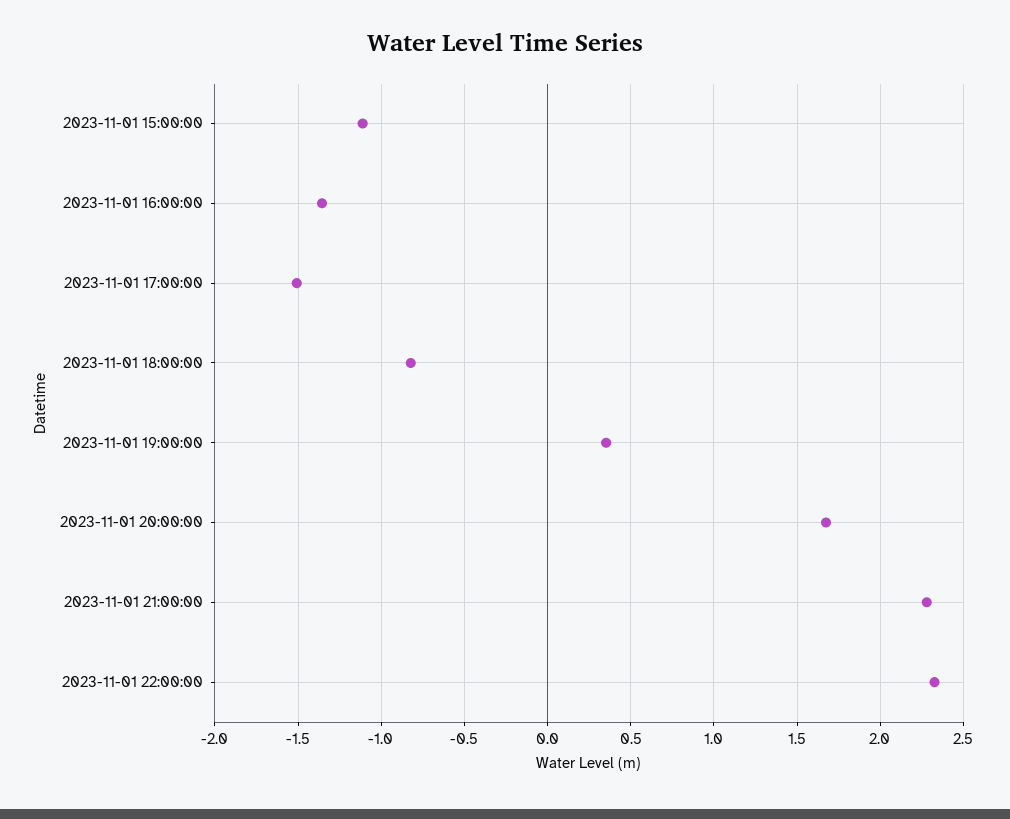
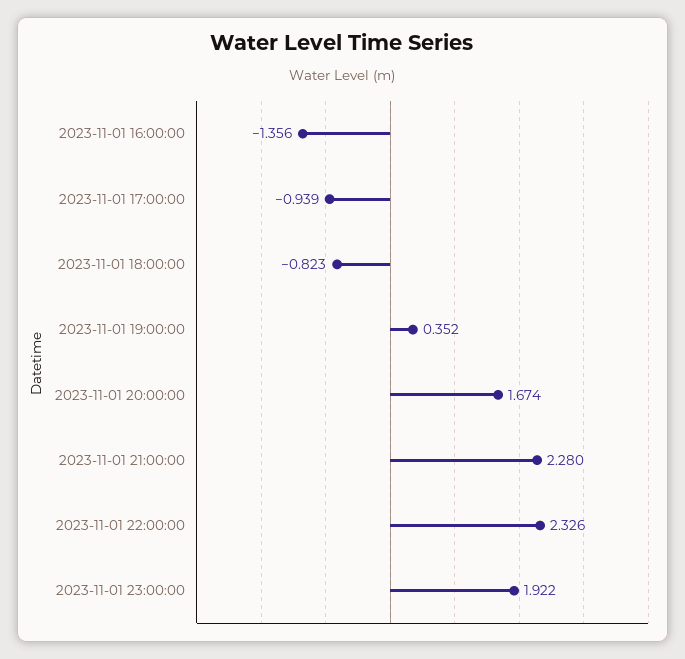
2023-11-01 15:00:00: -1.1 -> none
2023-11-01 17:00:00: -1.5 -> -0.939
2023-11-01 23:00:00: none -> 1.922

